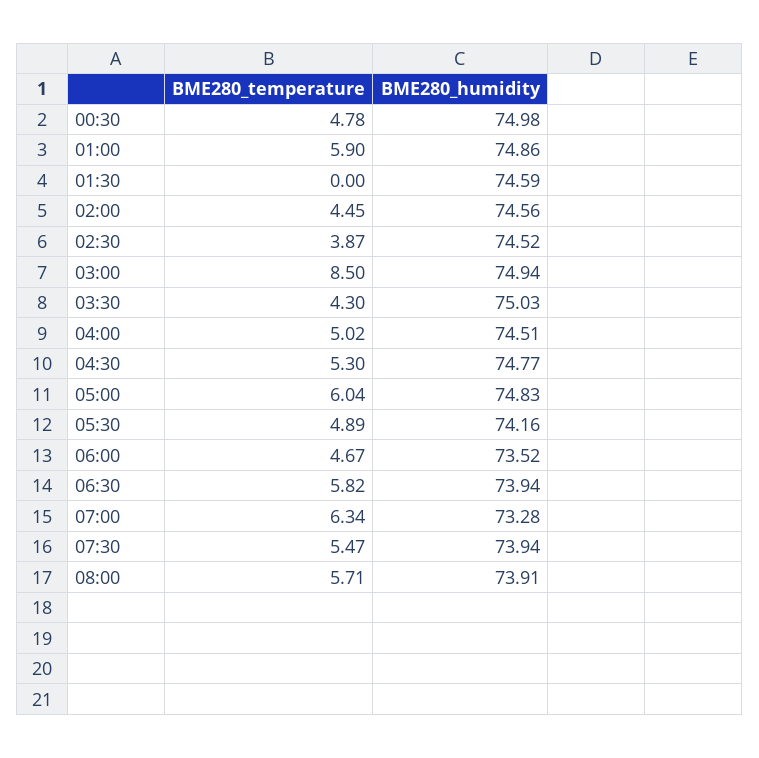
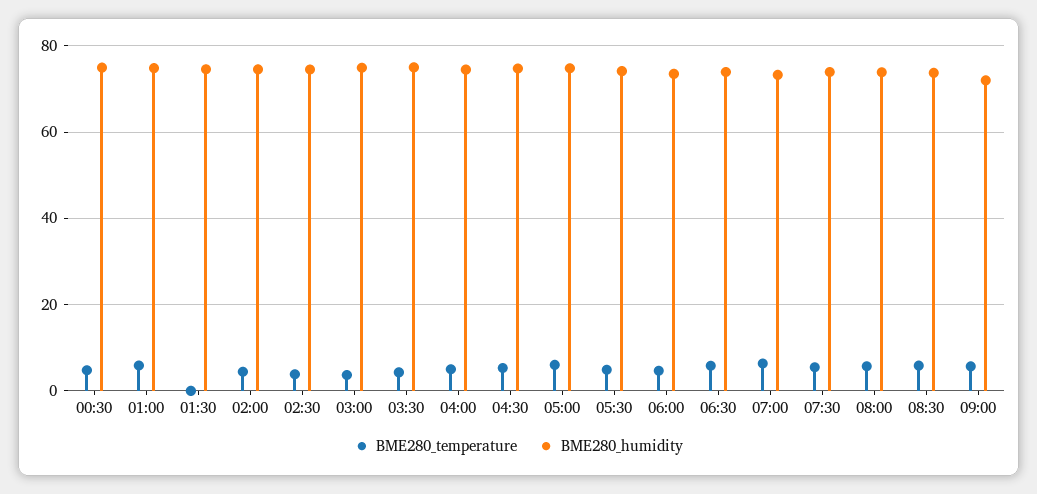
BME280_temperature, 03:00: 8.5 -> 4
BME280_temperature, 08:30: none -> 6
BME280_humidity, 08:30: none -> 74
BME280_temperature, 09:00: none -> 6
BME280_humidity, 09:00: none -> 72

